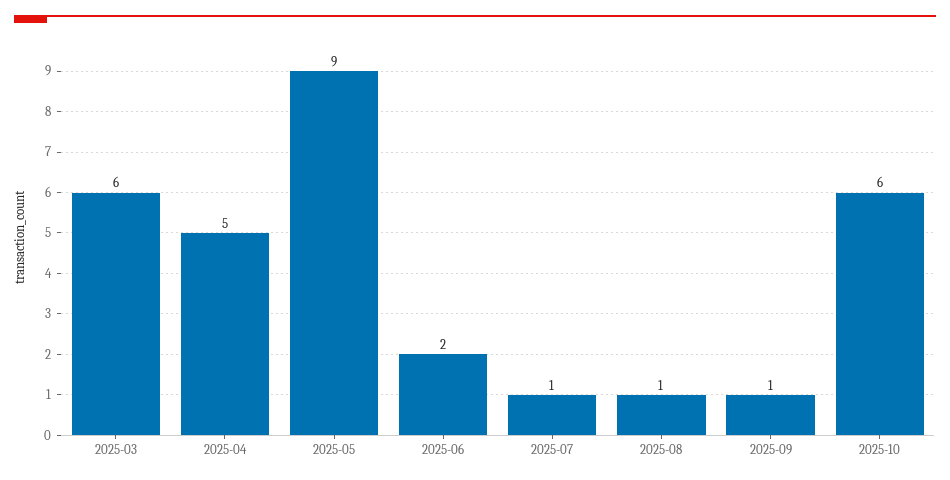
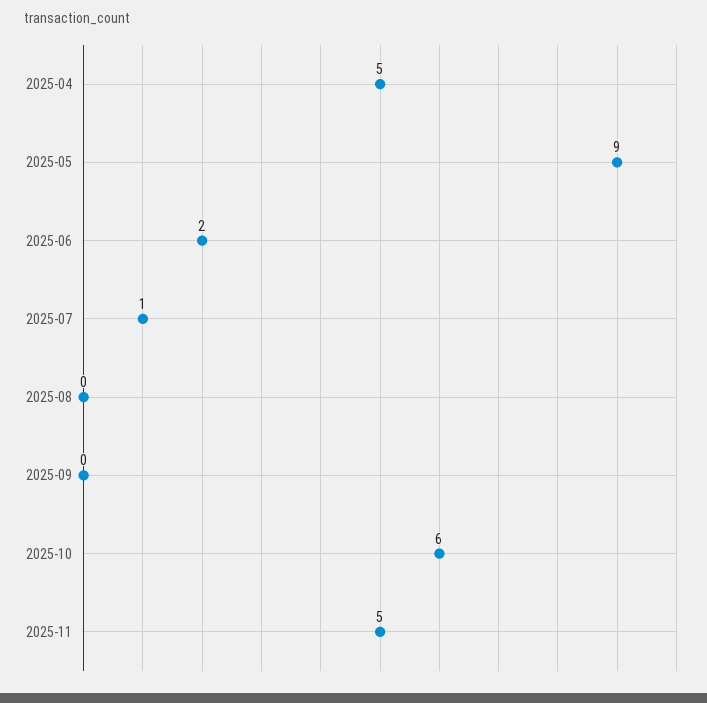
2025-03: 6 -> none
2025-08: 1 -> 0
2025-09: 1 -> 0
2025-11: none -> 5

